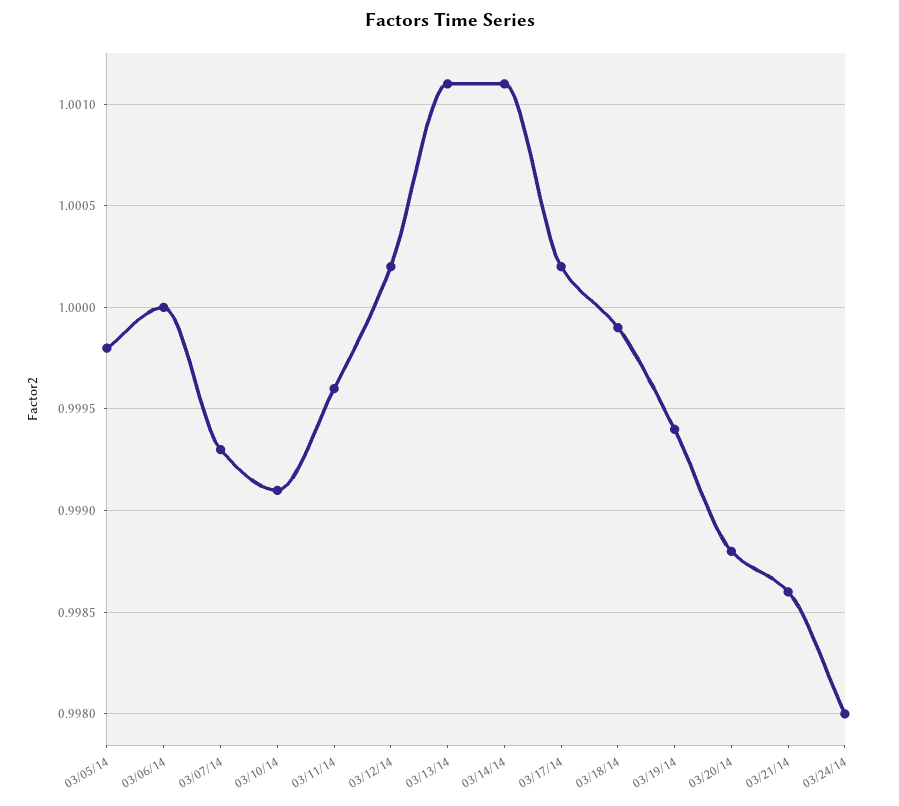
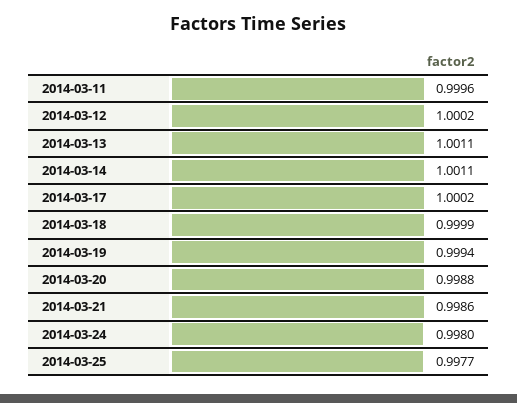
03/05/14: 0.9998 -> none
03/06/14: 1 -> none
03/07/14: 0.9993 -> none
03/10/14: 0.9991 -> none
2014-03-25: none -> 0.9977

